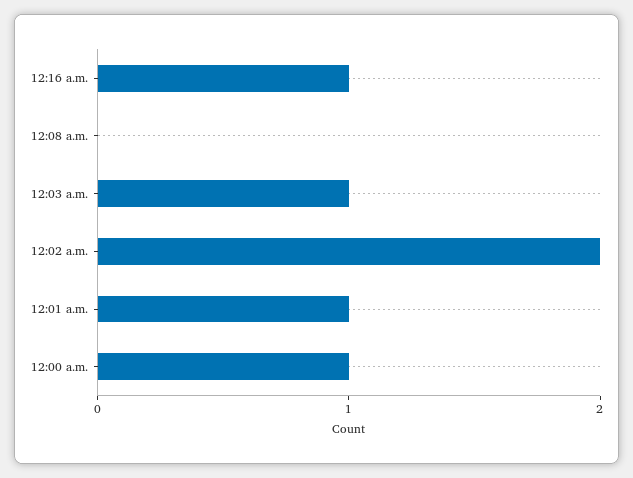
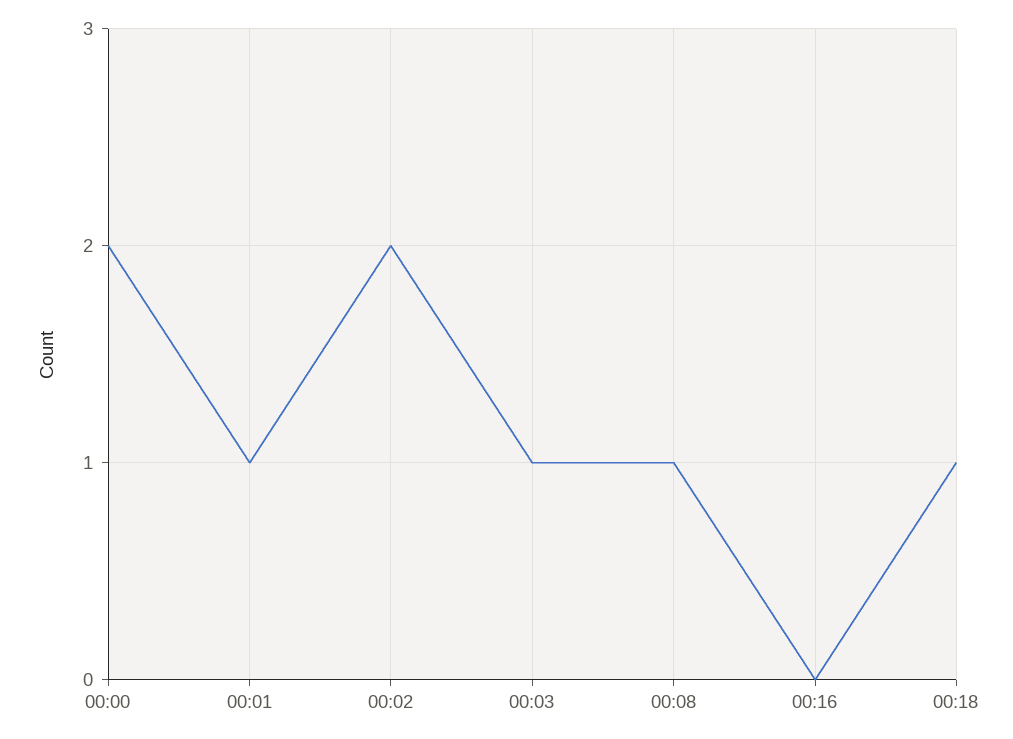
12:16 a.m.: 1 -> 0
12:08 a.m.: 0 -> 1
12:00 a.m.: 1 -> 2
00:18: none -> 1

